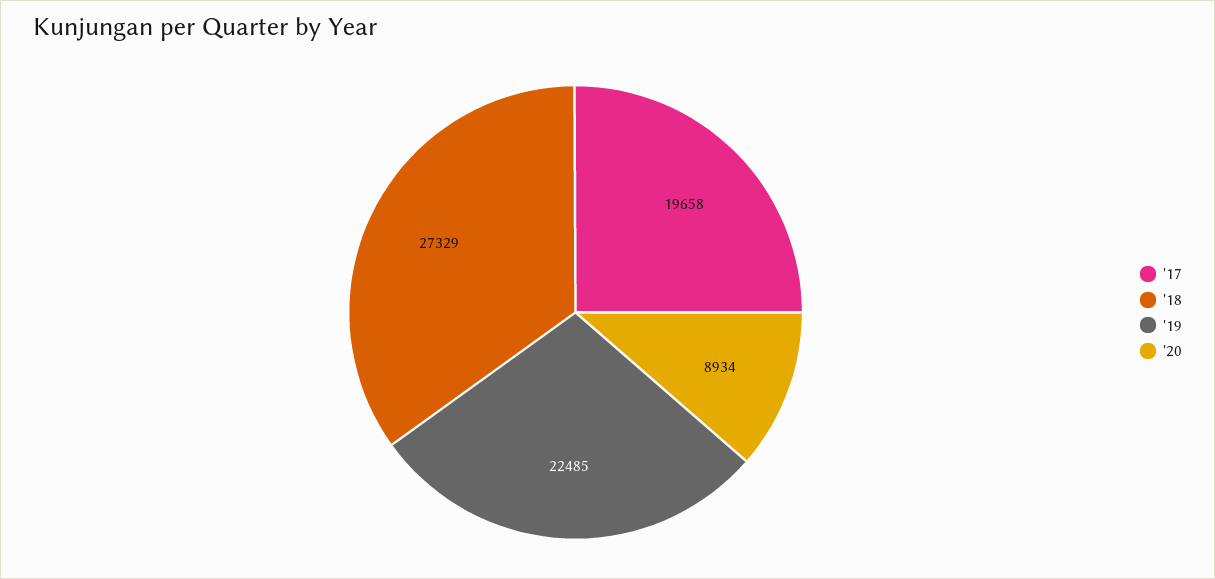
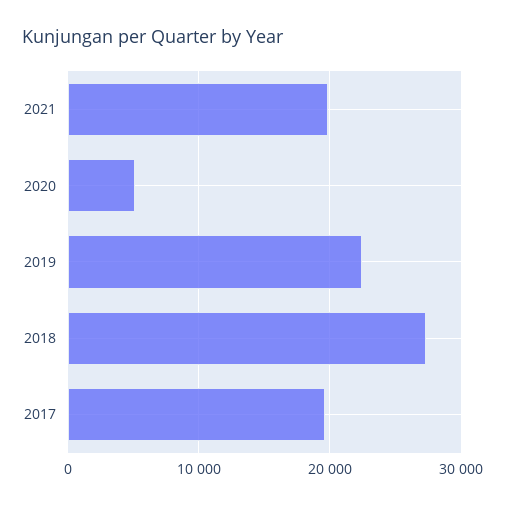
'20: 8934 -> 5000
2021: none -> 20000

